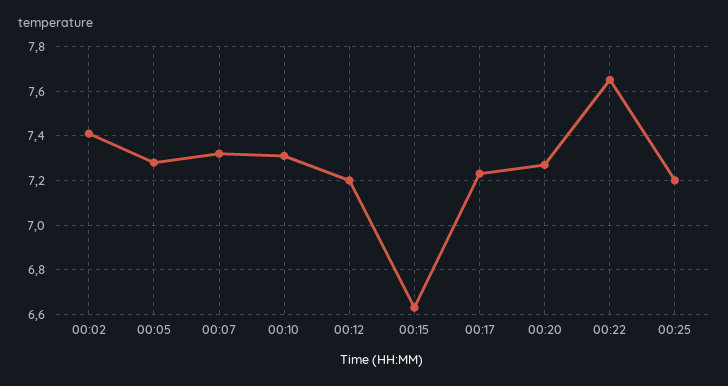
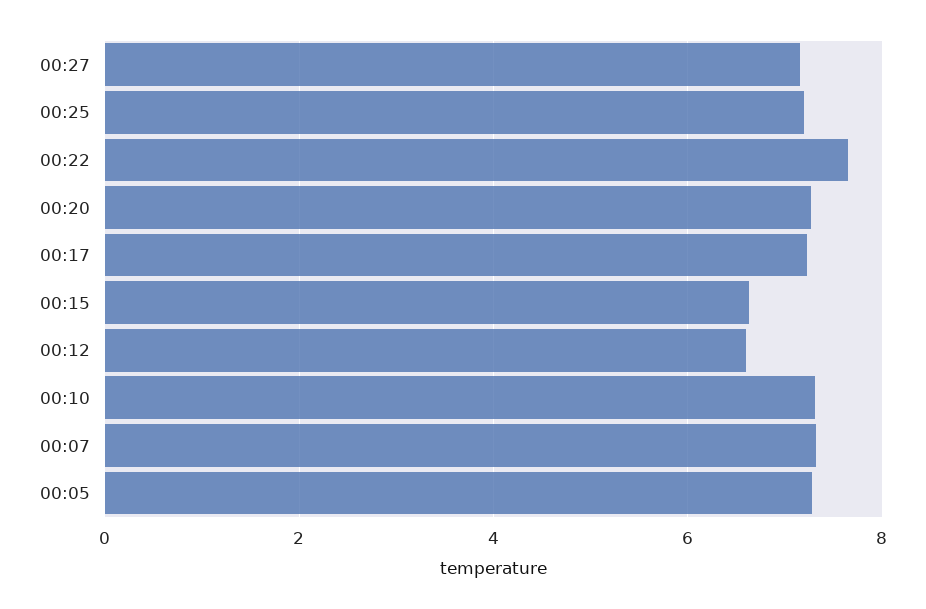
00:02: 7.4 -> none
00:12: 7.2 -> 6.6
00:27: none -> 7.2

